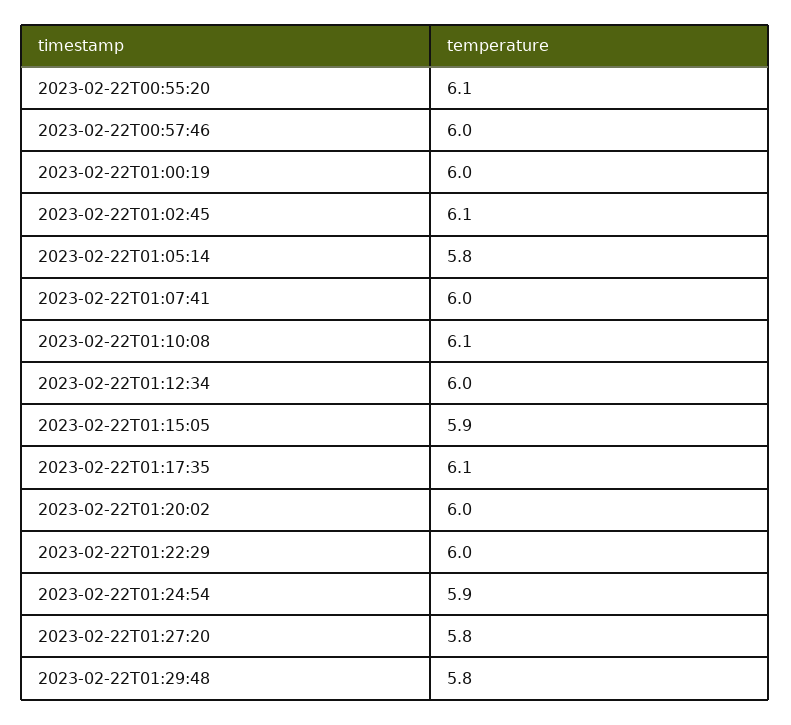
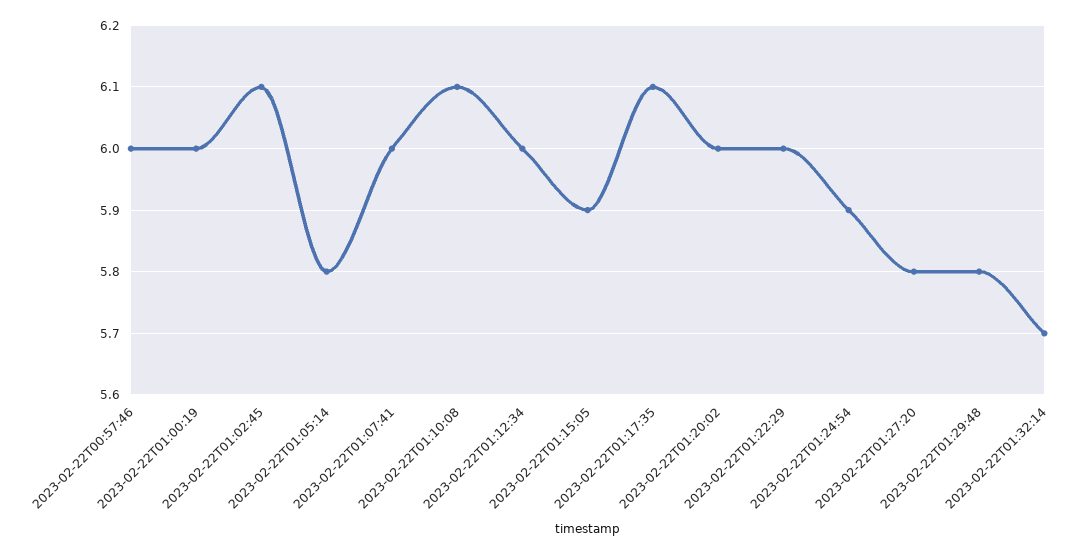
2023-02-22T00:55:20: 6.1 -> none
2023-02-22T01:32:14: none -> 5.7

